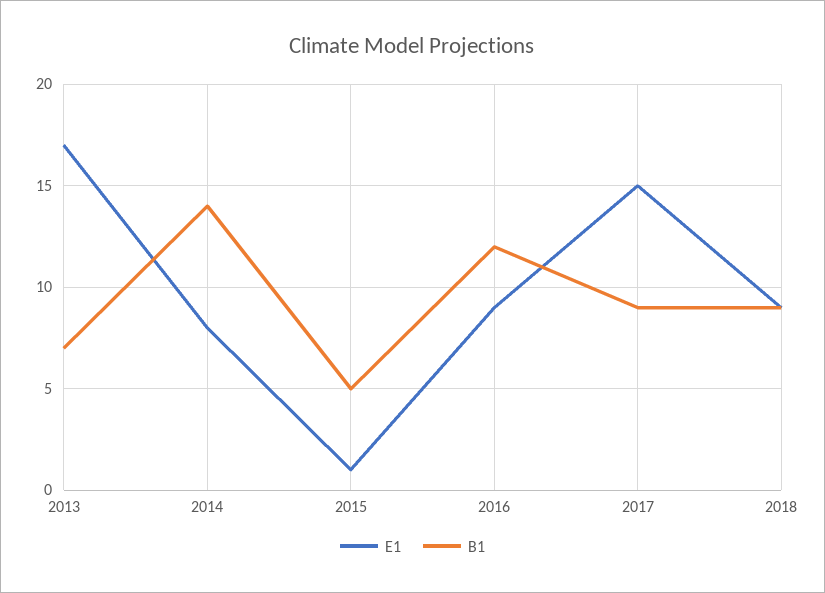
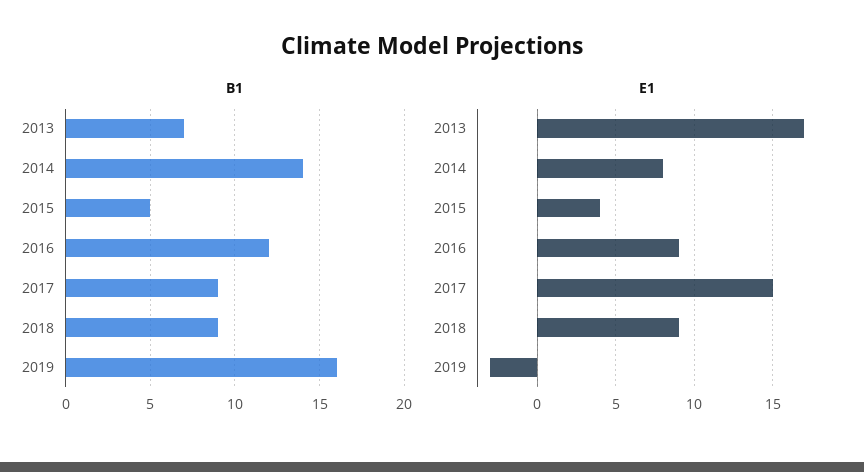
E1, 2015: 1 -> 4
B1, 2019: none -> 16
E1, 2019: none -> -3

